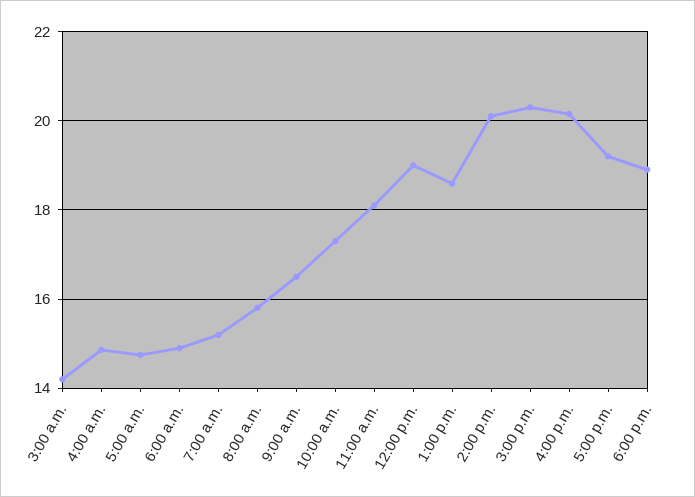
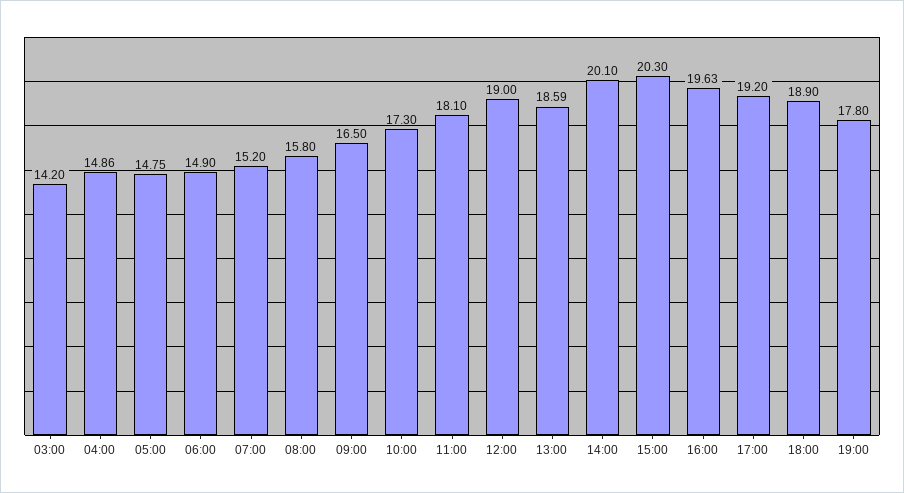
4:00 p.m.: 20.2 -> 19.63
19:00: none -> 17.8

